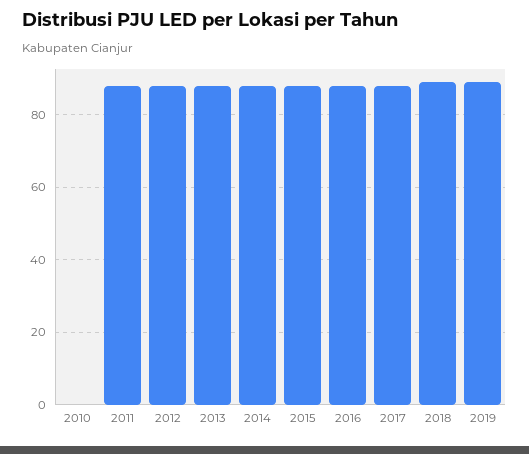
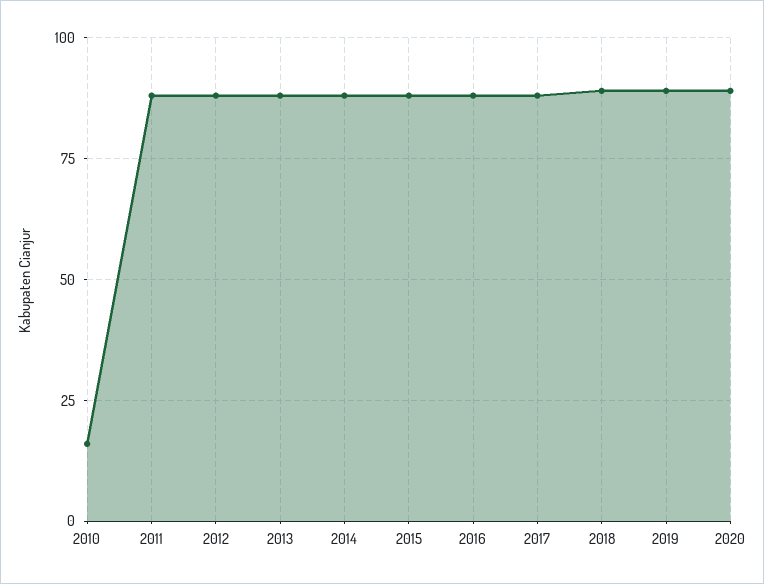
2010: 0 -> 15
2020: none -> 90

